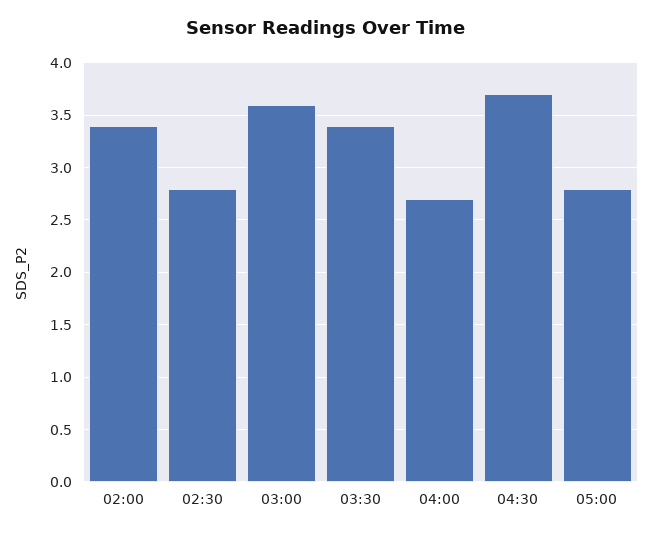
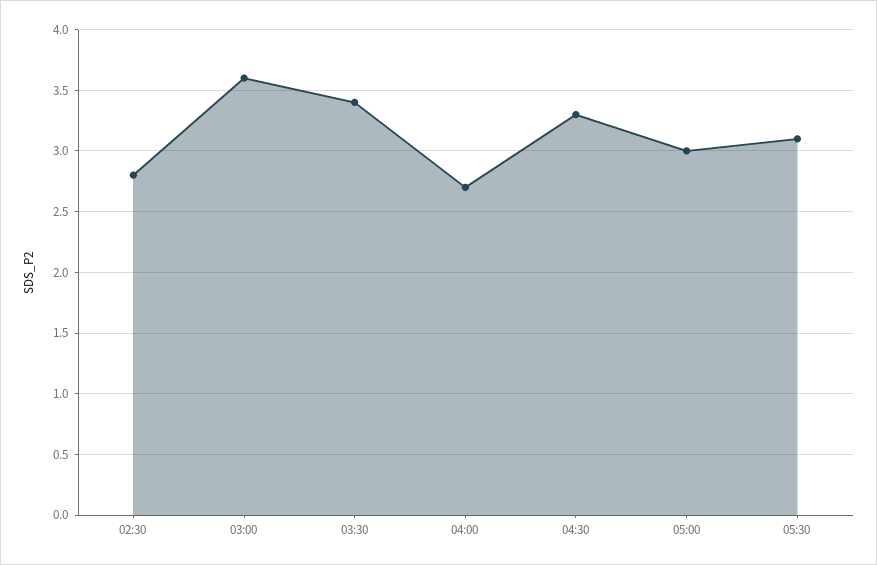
02:00: 3.4 -> none
04:30: 3.7 -> 3.3
05:00: 2.8 -> 3
05:30: none -> 3.1

